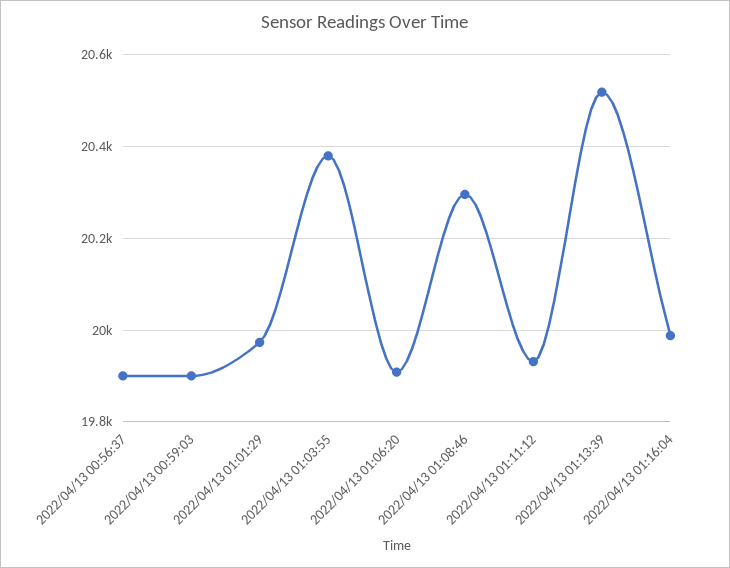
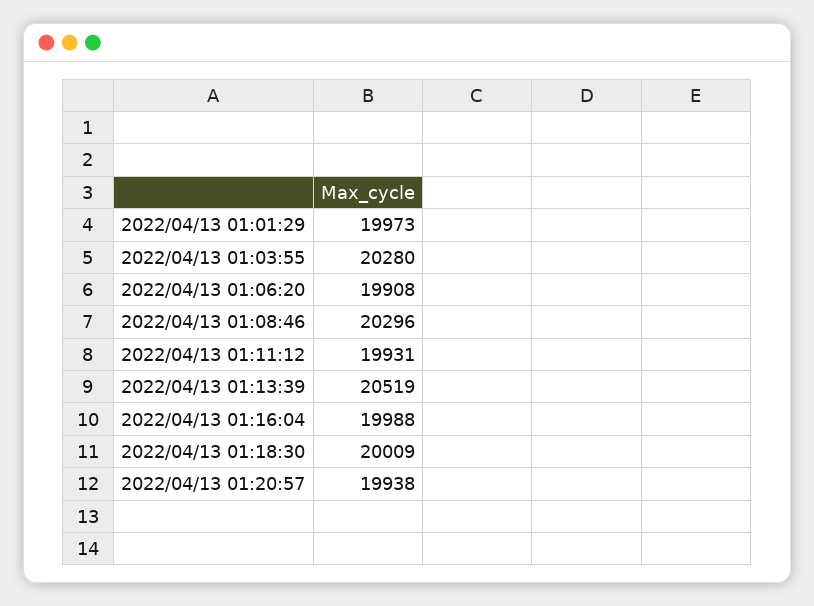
2022/04/13 00:56:37: 19900 -> none
2022/04/13 00:59:03: 19900 -> none
2022/04/13 01:03:55: 20380 -> 20280
2022/04/13 01:18:30: none -> 20009
2022/04/13 01:20:57: none -> 19938

